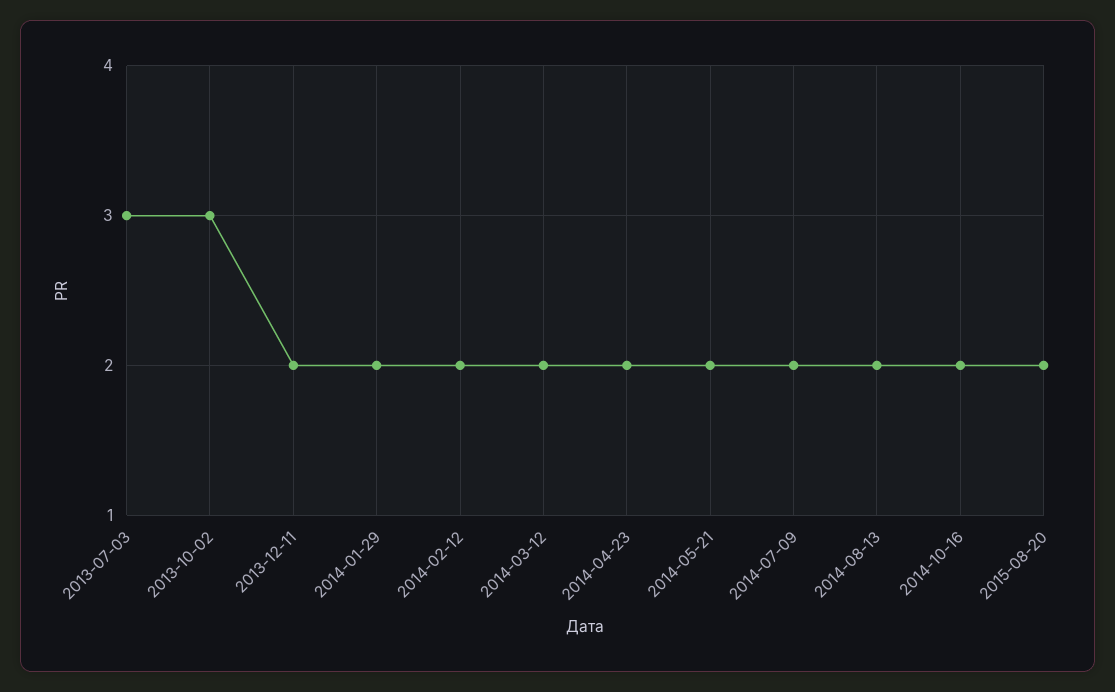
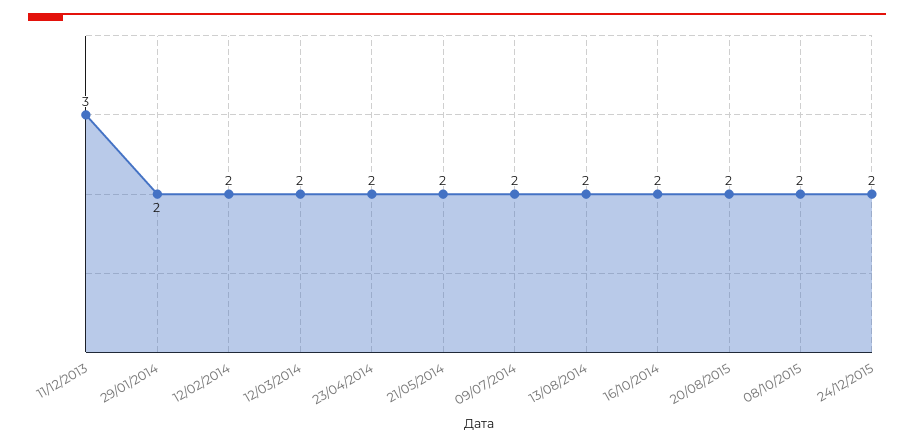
2013-07-03: 3 -> none
2013-10-02: 3 -> none
2013-12-11: 2 -> 3
08/10/2015: none -> 2
24/12/2015: none -> 2

